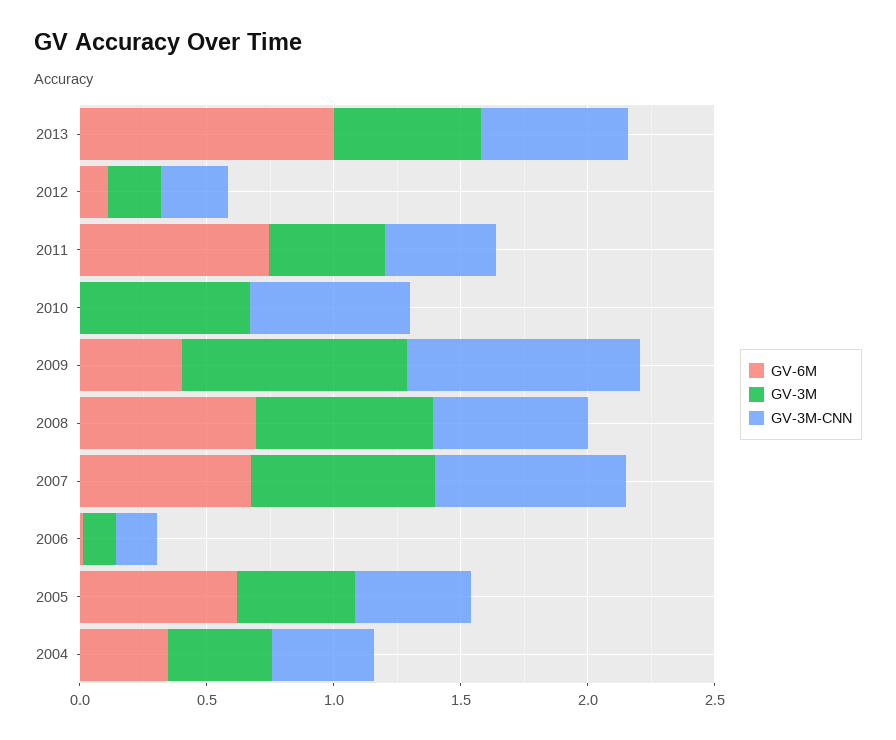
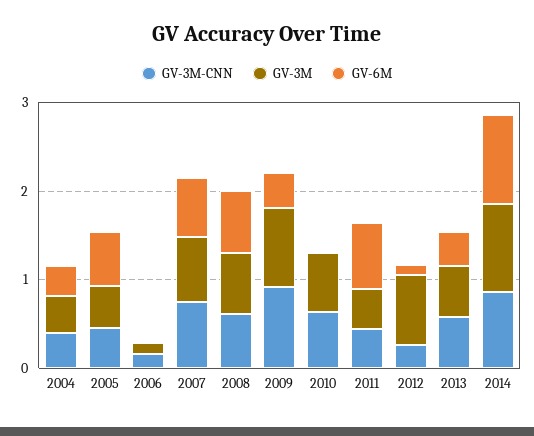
GV-6M, 2013: 1 -> 0.4
GV-3M, 2012: 0.2 -> 0.8
GV-3M-CNN, 2014: none -> 0.8
GV-3M, 2014: none -> 1
GV-6M, 2014: none -> 1

